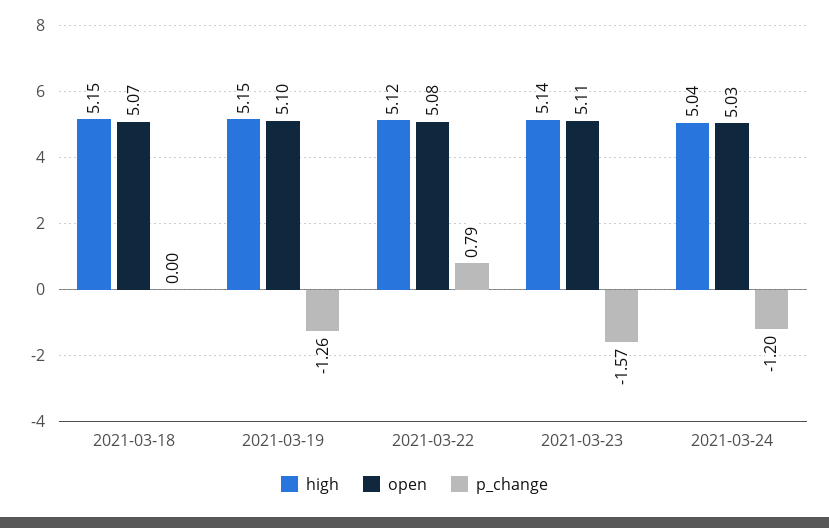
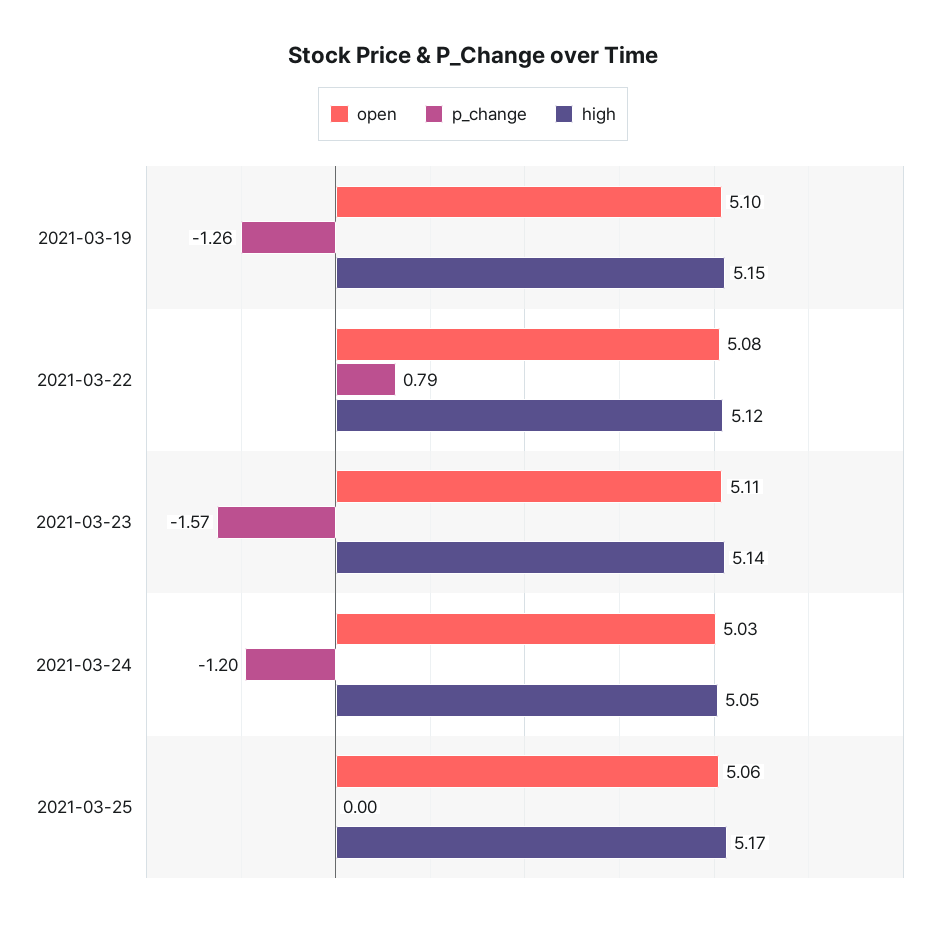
high, 2021-03-18: 5.15 -> none
open, 2021-03-18: 5.07 -> none
p_change, 2021-03-18: 0 -> none
high, 2021-03-24: 5.04 -> 5.05
open, 2021-03-25: none -> 5.06
p_change, 2021-03-25: none -> 0
high, 2021-03-25: none -> 5.17

